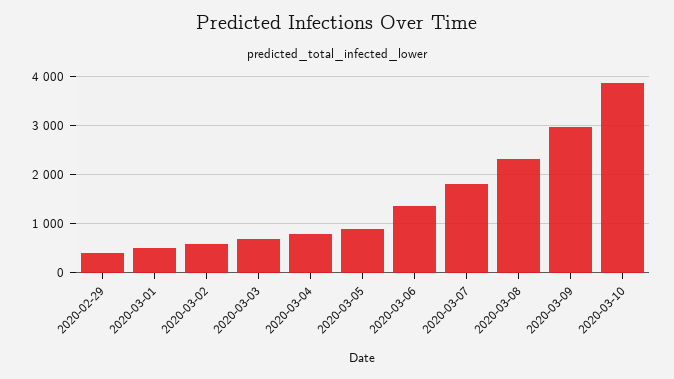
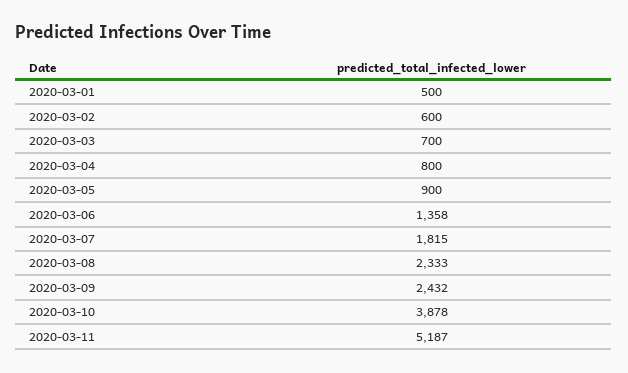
2020-02-29: 400 -> none
2020-03-09: 3000 -> 2432
2020-03-11: none -> 5187

